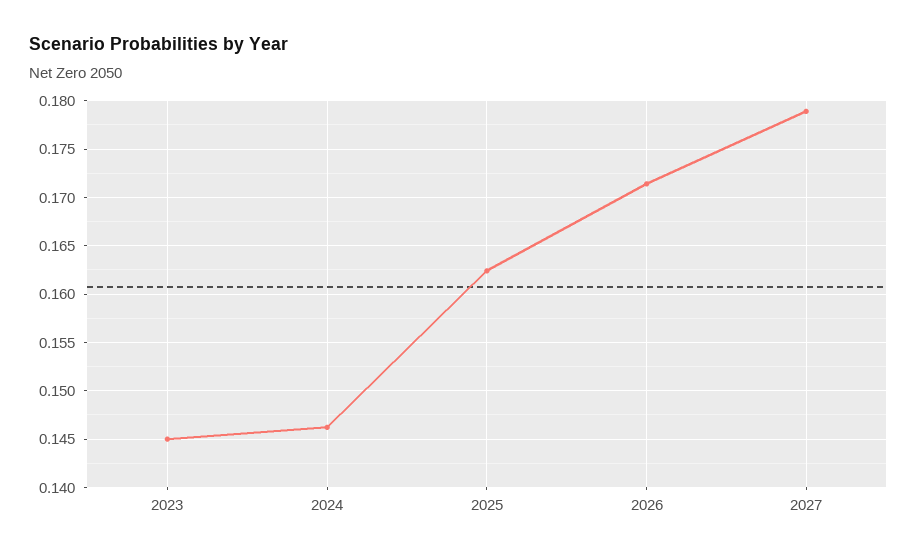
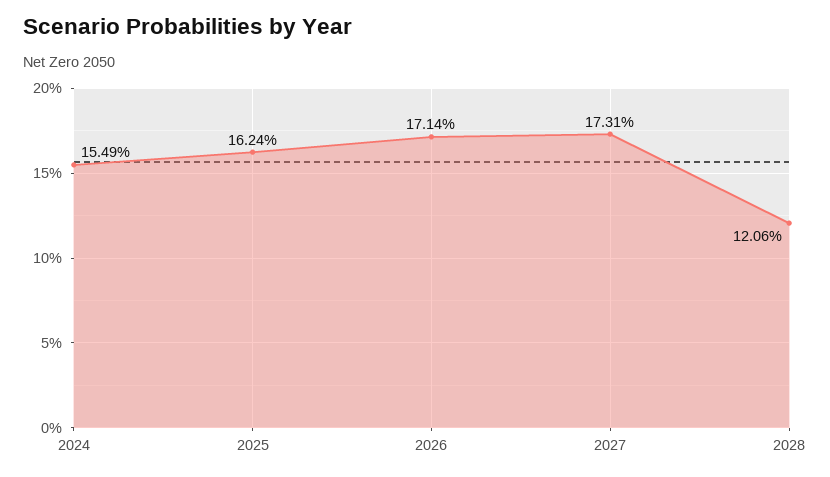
2023: 0.145 -> none
2024: 0.146 -> 0.1549
2027: 0.179 -> 0.1731
2028: none -> 0.1206

